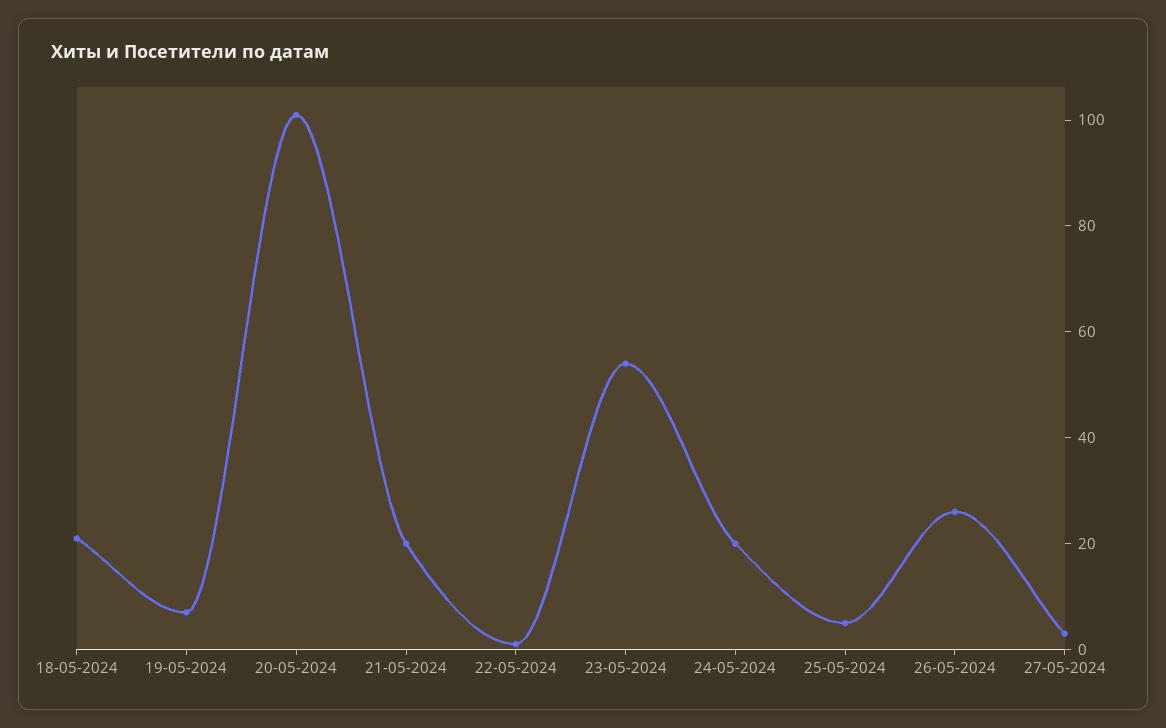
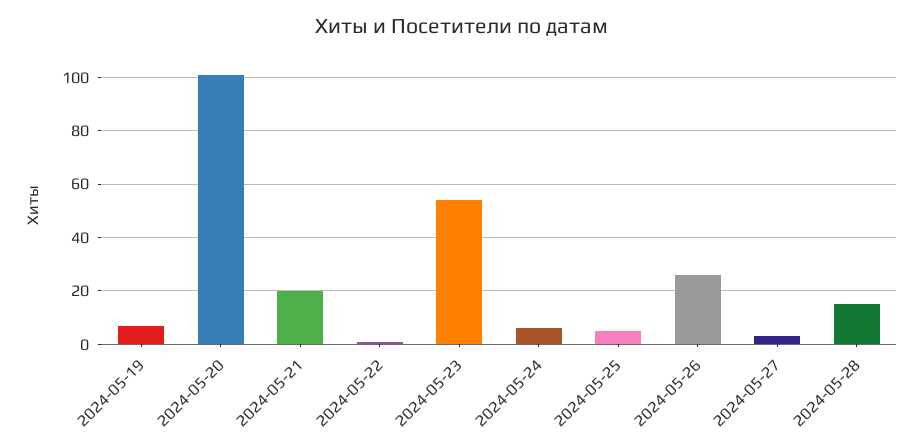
18-05-2024: 20 -> none
24-05-2024: 20 -> 5
2024-05-28: none -> 15

